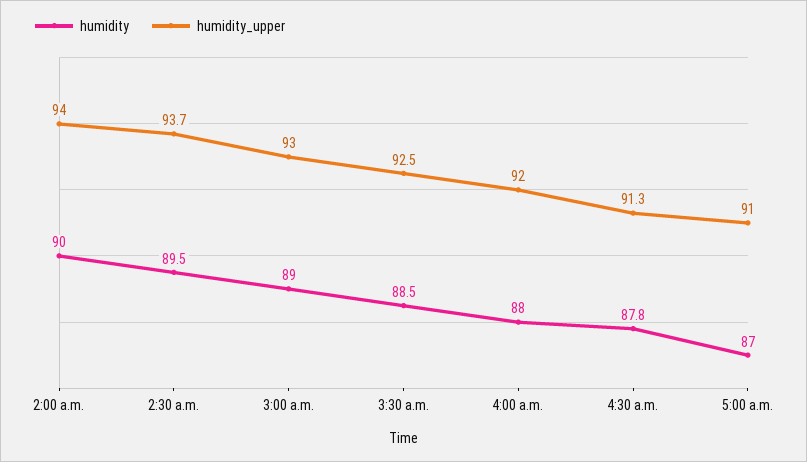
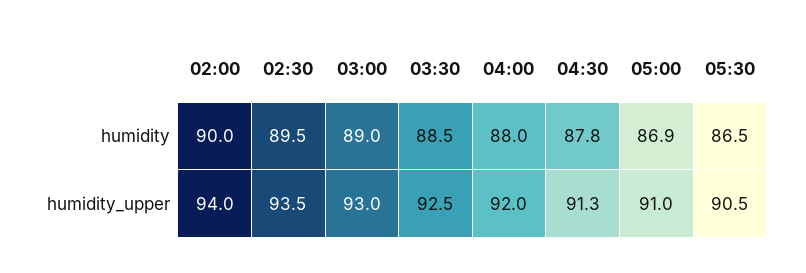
humidity_upper, 2:30 a.m.: 93.7 -> 93.5
humidity, 5:00 a.m.: 87 -> 86.9
humidity, 05:30: none -> 86.5
humidity_upper, 05:30: none -> 90.5

